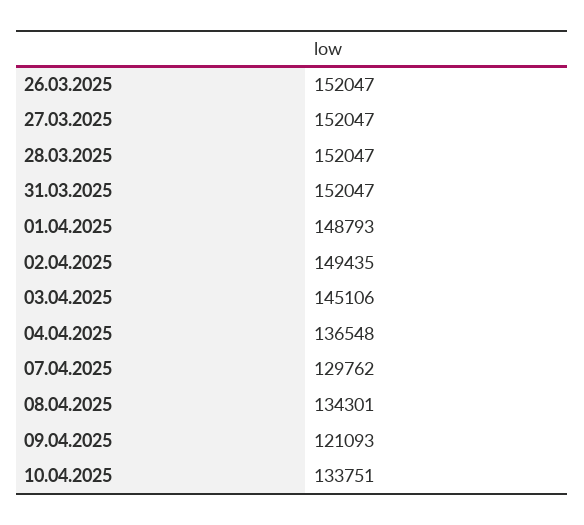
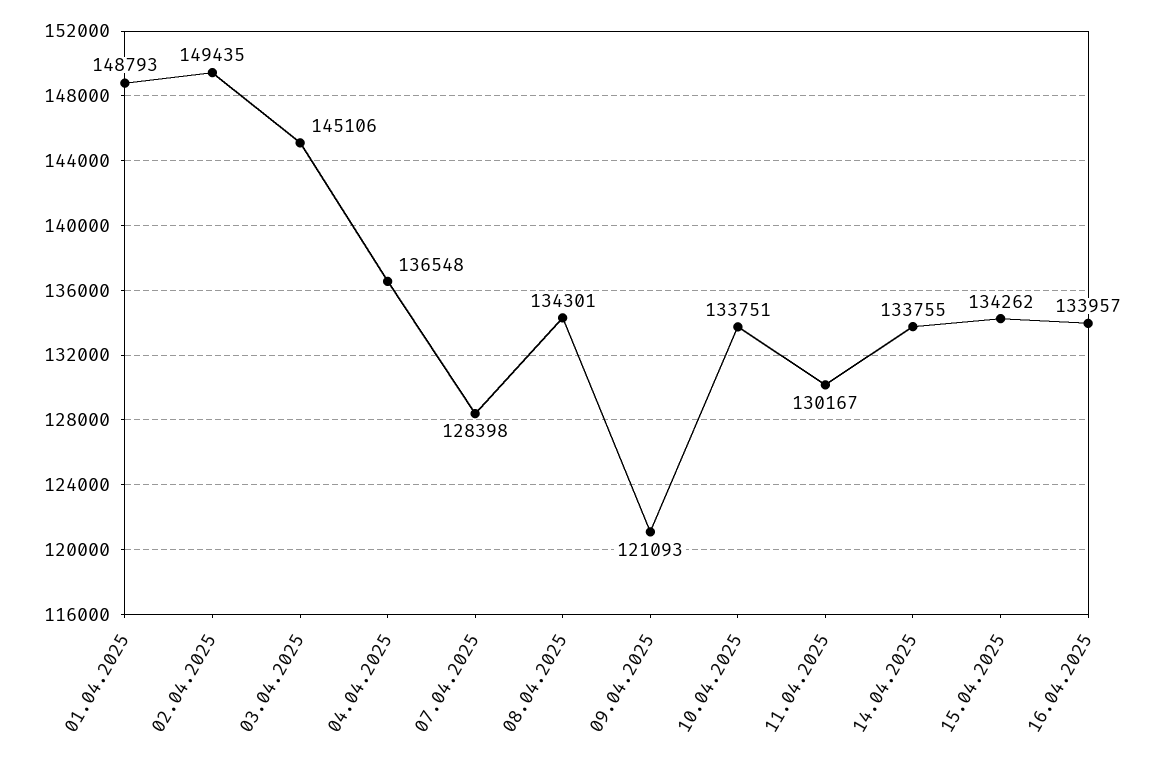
26.03.2025: 152047 -> none
27.03.2025: 152047 -> none
28.03.2025: 152047 -> none
31.03.2025: 152047 -> none
07.04.2025: 129762 -> 128398
11.04.2025: none -> 130167
14.04.2025: none -> 133755
15.04.2025: none -> 134262
16.04.2025: none -> 133957

